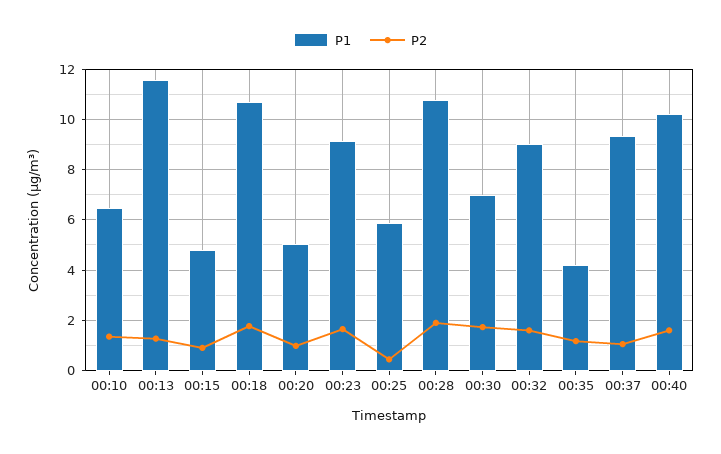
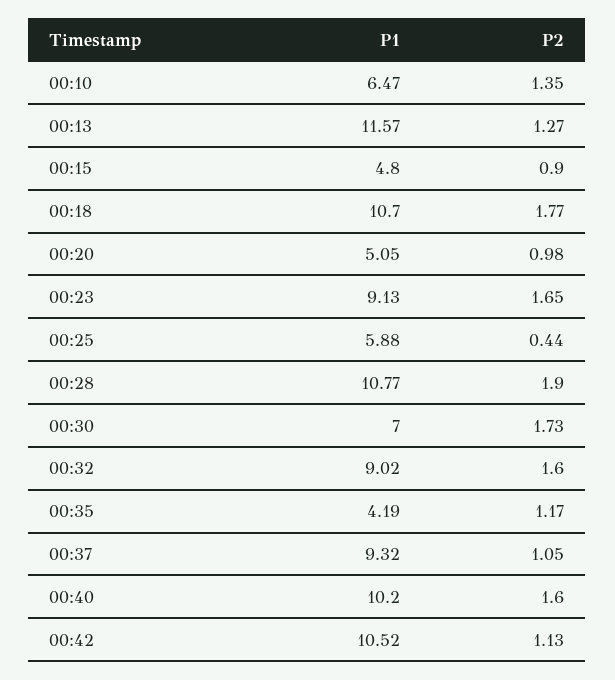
P1, 00:42: none -> 10.52
P2, 00:42: none -> 1.13

